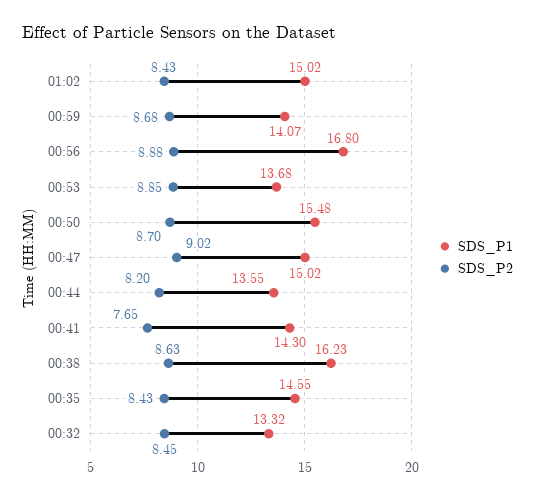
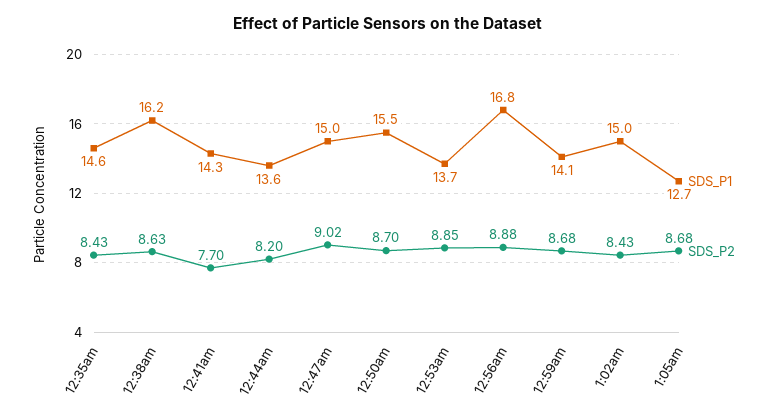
SDS_P2, 00:41: 7.65 -> 7.7
SDS_P1, 00:32: 13.32 -> none
SDS_P2, 00:32: 8.45 -> none
SDS_P1, 1:05am: none -> 12.7
SDS_P2, 1:05am: none -> 8.68

